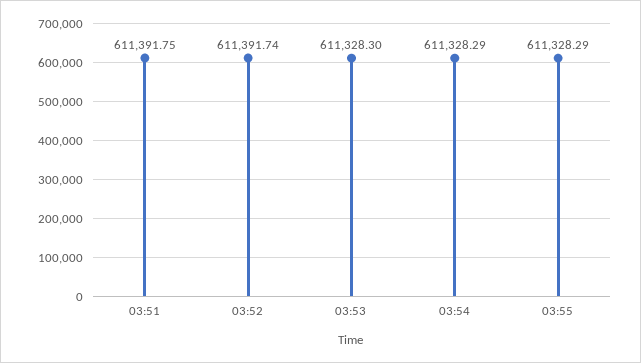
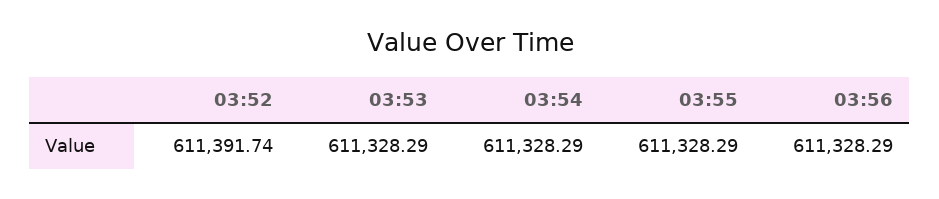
03:51: 611391.75 -> none
03:53: 611328.3 -> 611328.29
03:56: none -> 611328.29

